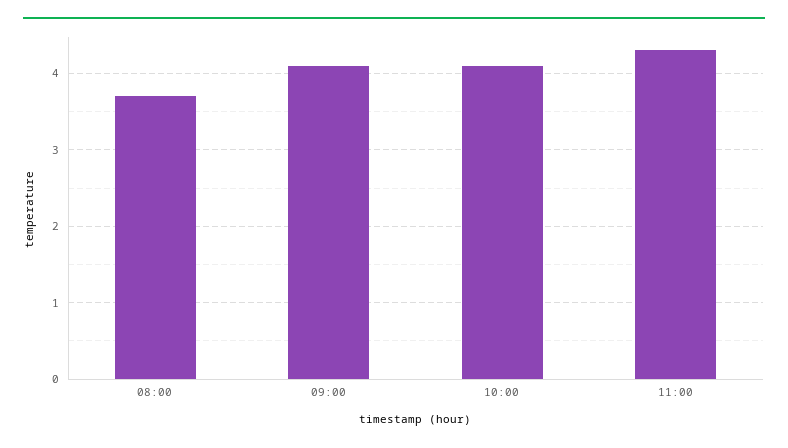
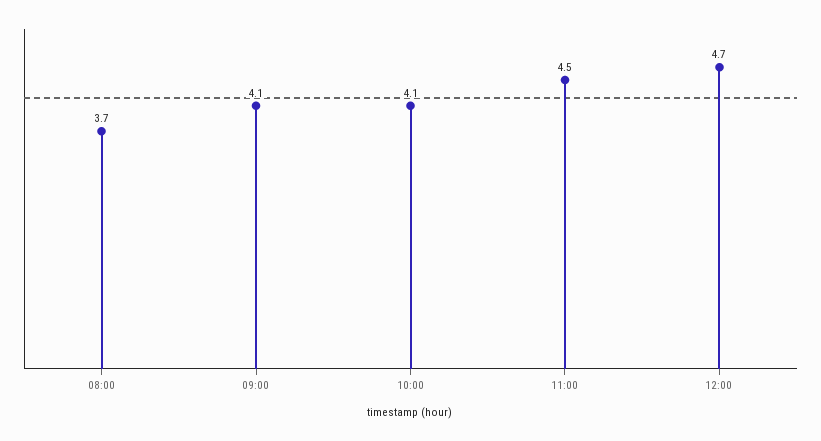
11:00: 4.3 -> 4.5
12:00: none -> 4.7

